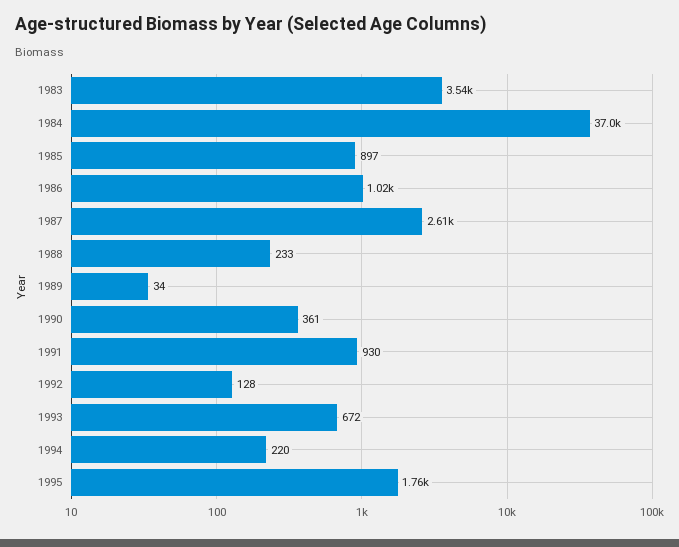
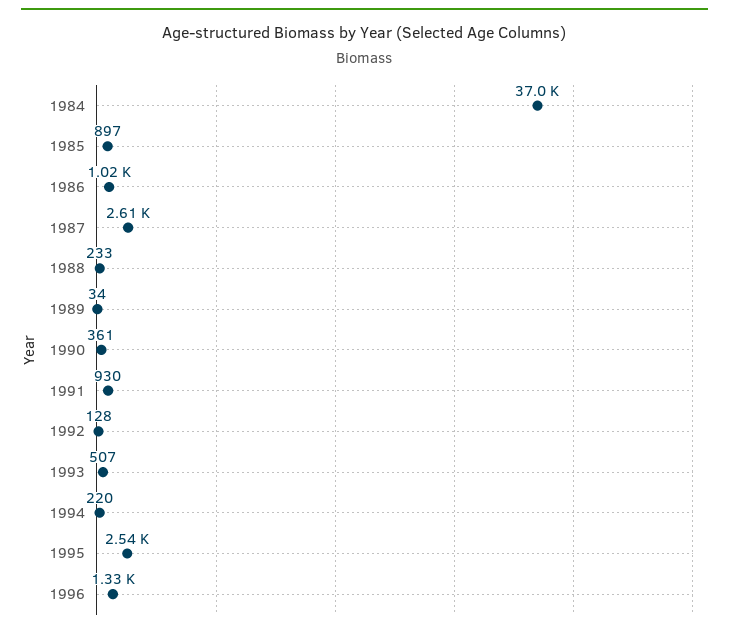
1983: 3540 -> none
1993: 672 -> 507
1995: 1760 -> 2540
1996: none -> 1330

